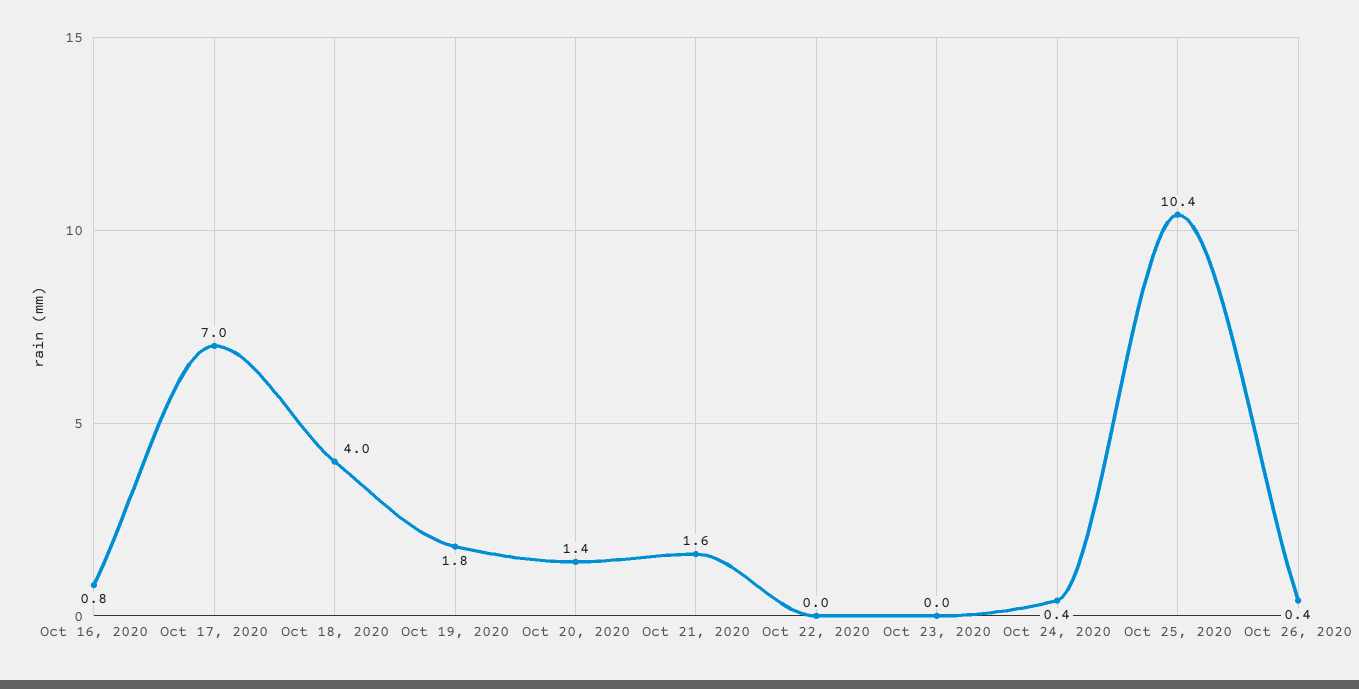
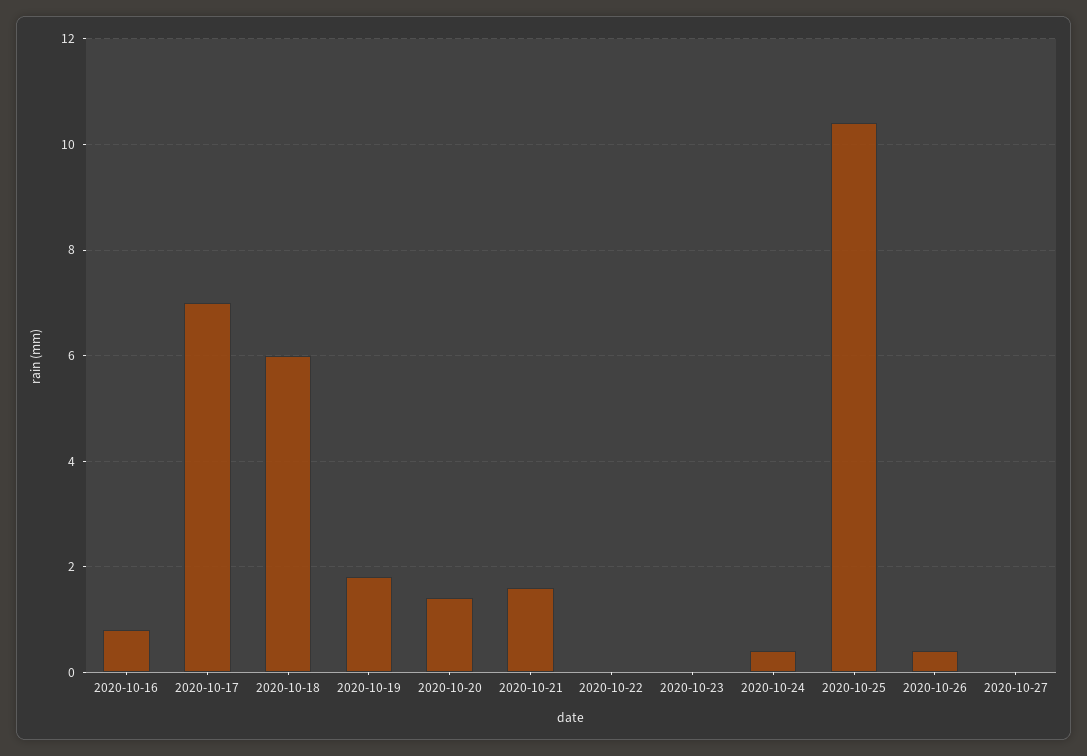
Oct 18, 2020: 4 -> 6
2020-10-27: none -> 0

